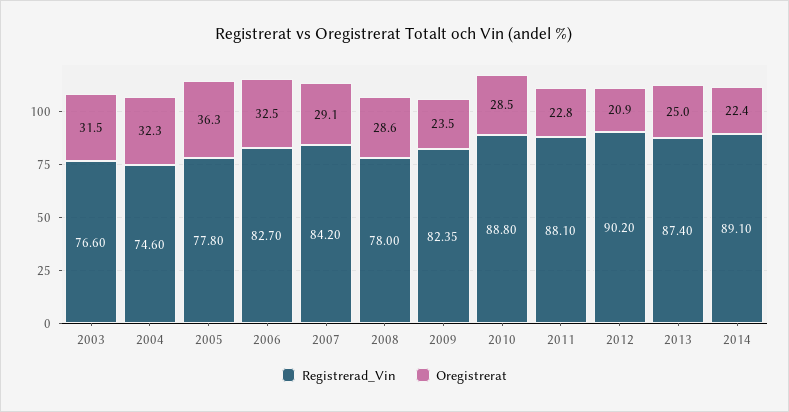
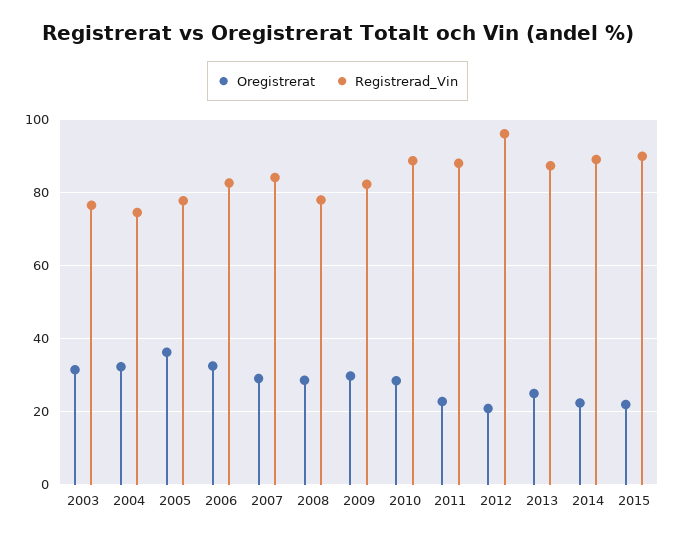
Oregistrerat, 2009: 23.5 -> 30
Registrerad_Vin, 2012: 90.2 -> 96
Oregistrerat, 2015: none -> 22
Registrerad_Vin, 2015: none -> 90

